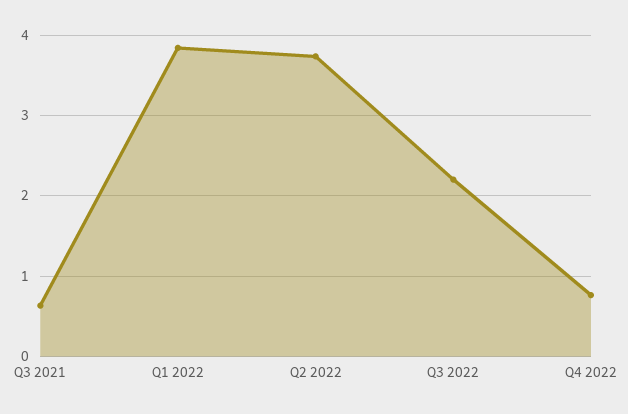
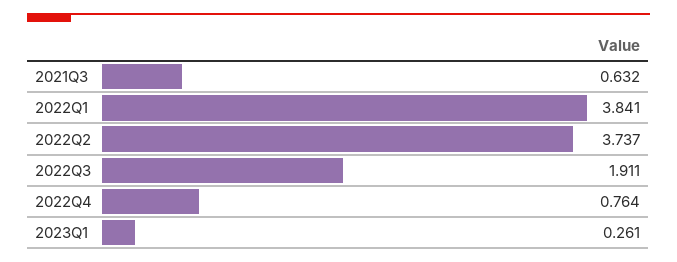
Q3 2022: 2.2 -> 1.911
2023Q1: none -> 0.261

